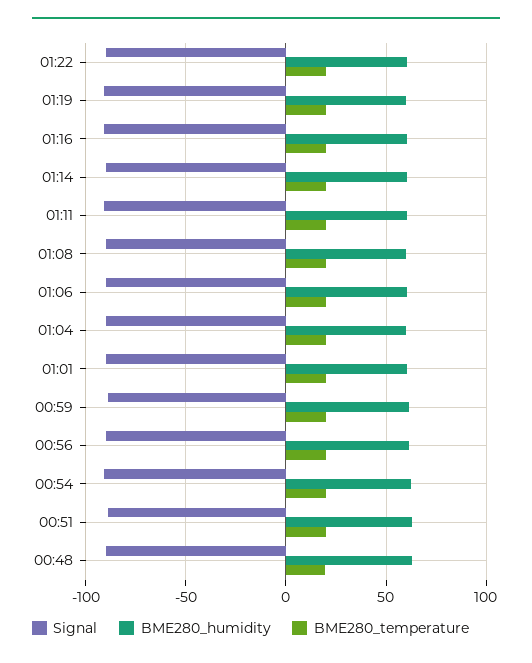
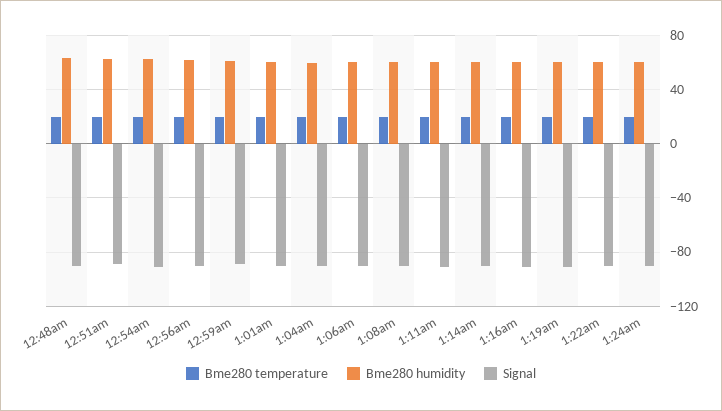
BME280_temperature, 1:24am: none -> 20
BME280_humidity, 1:24am: none -> 60
Signal, 1:24am: none -> -90

